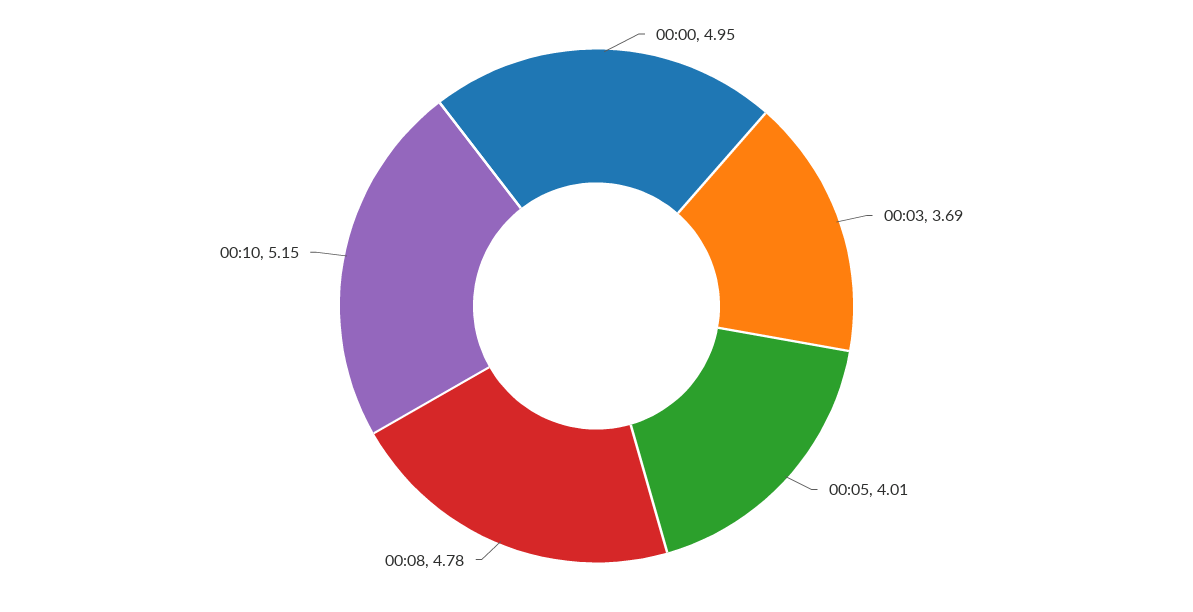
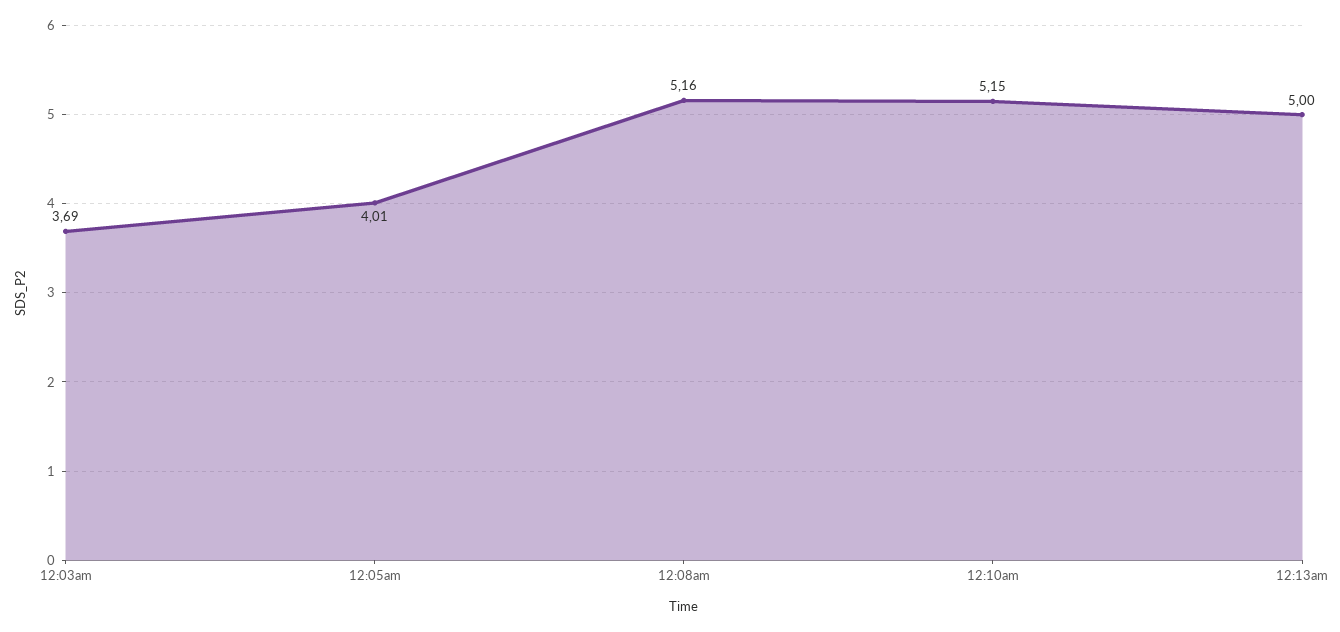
00:00: 4.95 -> none
00:08: 4.78 -> 5.16
12:13am: none -> 5

